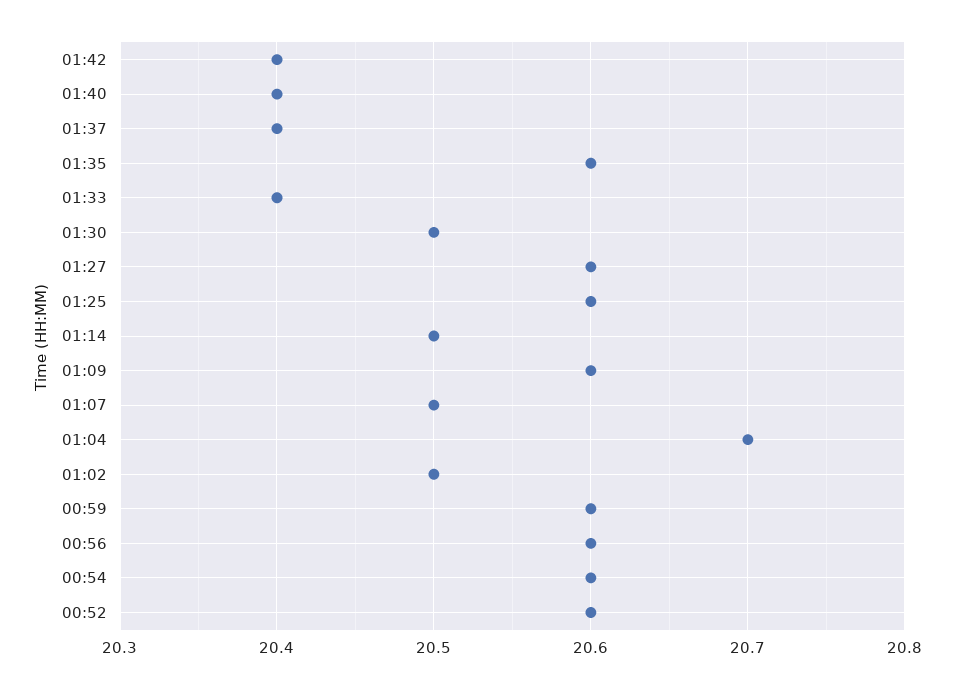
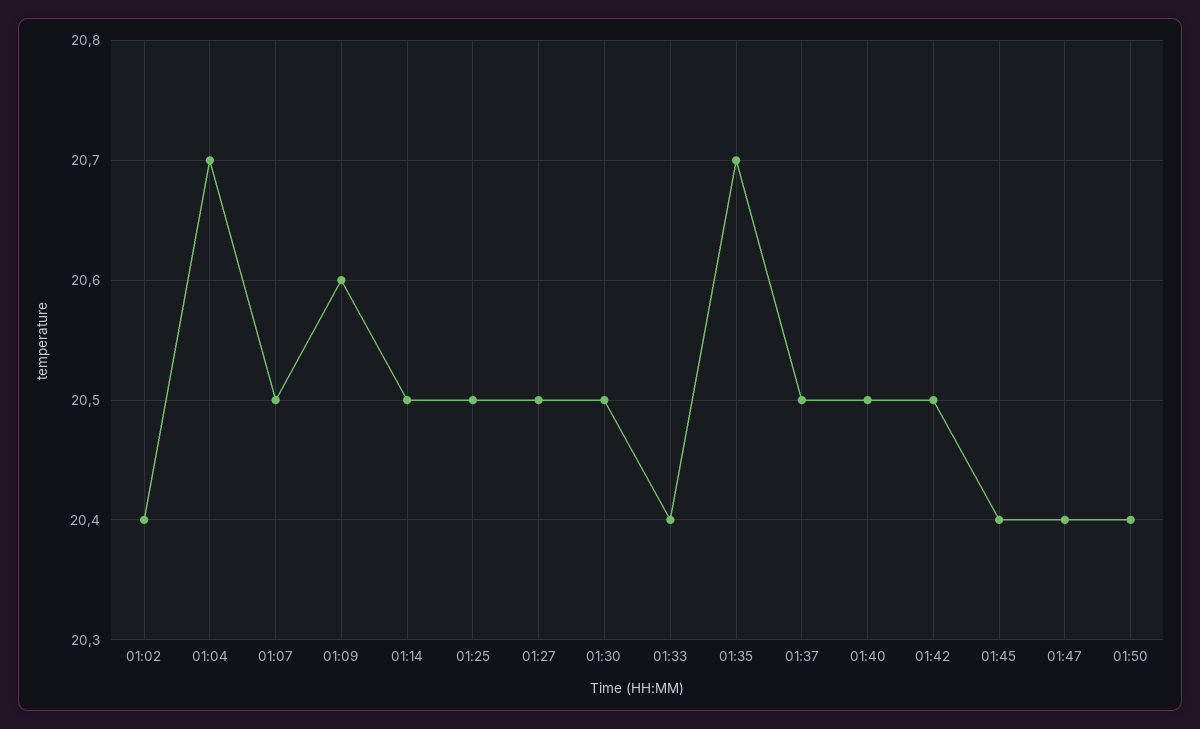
01:42: 20.4 -> 20.5
01:40: 20.4 -> 20.5
01:37: 20.4 -> 20.5
01:35: 20.6 -> 20.7
01:27: 20.6 -> 20.5
01:25: 20.6 -> 20.5
01:02: 20.5 -> 20.4
00:59: 20.6 -> none
00:56: 20.6 -> none
00:54: 20.6 -> none
00:52: 20.6 -> none
01:45: none -> 20.4
01:47: none -> 20.4
01:50: none -> 20.4

